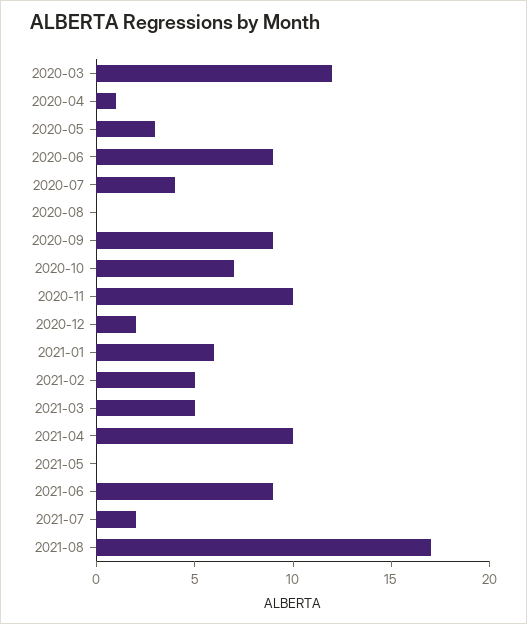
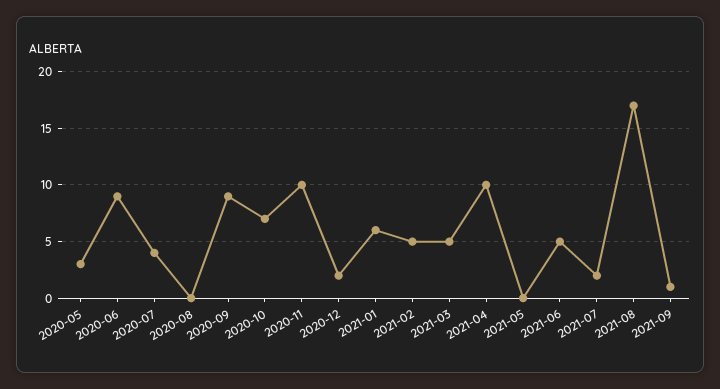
2020-03: 12 -> none
2020-04: 1 -> none
2021-06: 9 -> 5
2021-09: none -> 1

